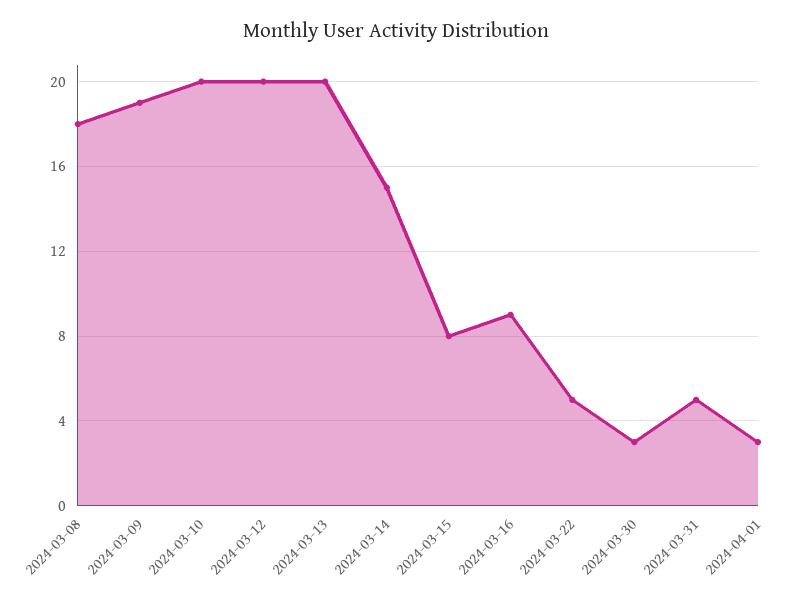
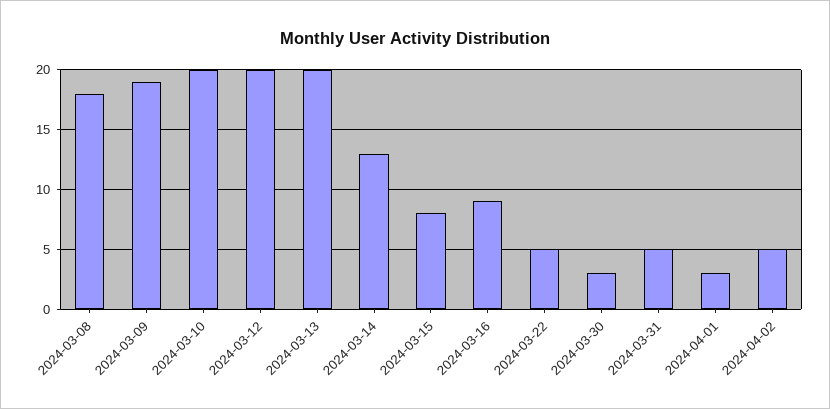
2024-03-14: 15 -> 13
2024-04-02: none -> 5

